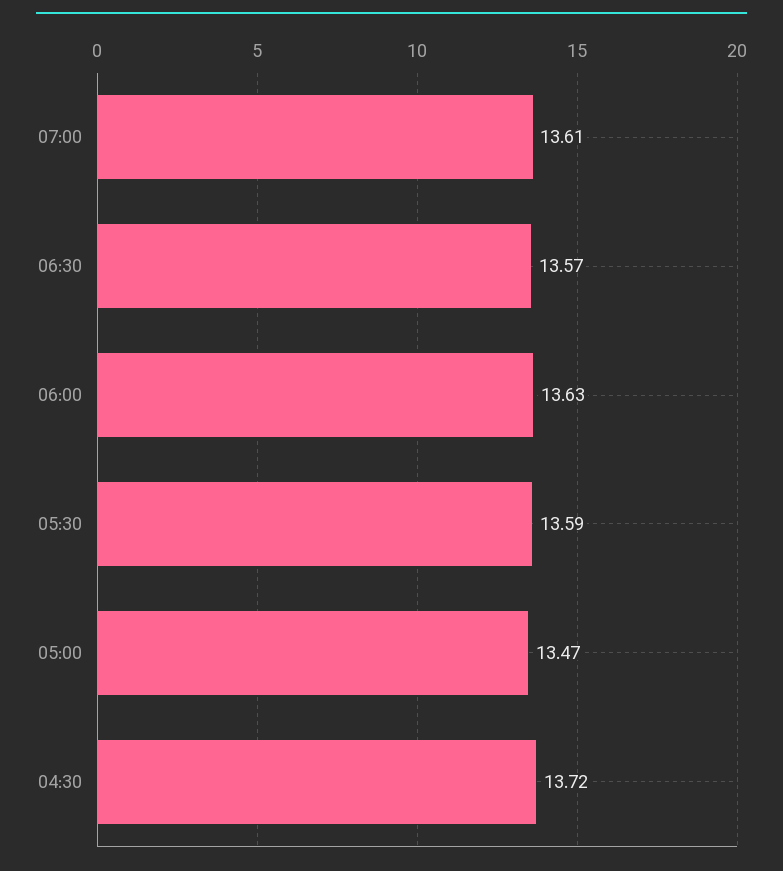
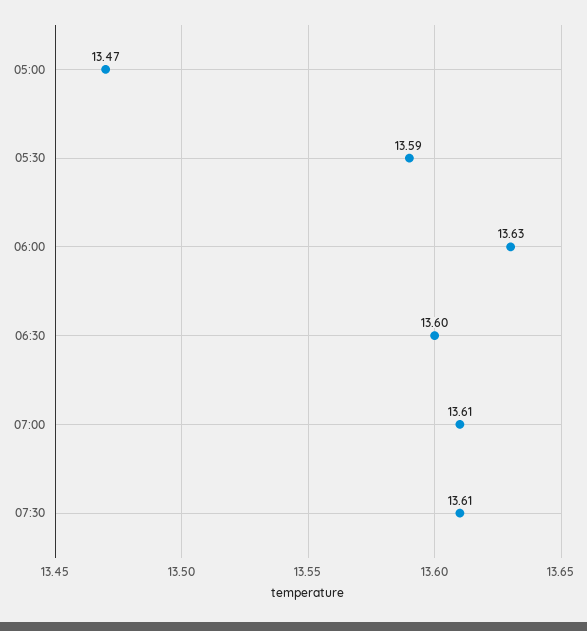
06:30: 13.57 -> 13.6
04:30: 13.72 -> none
07:30: none -> 13.61

